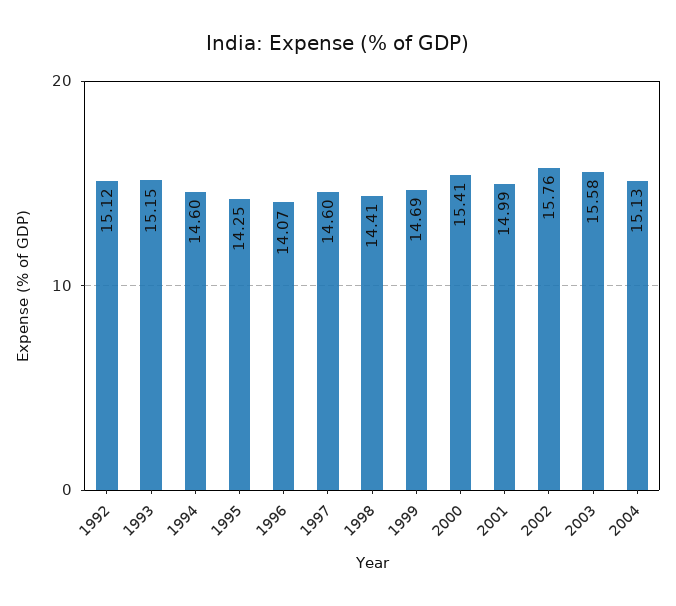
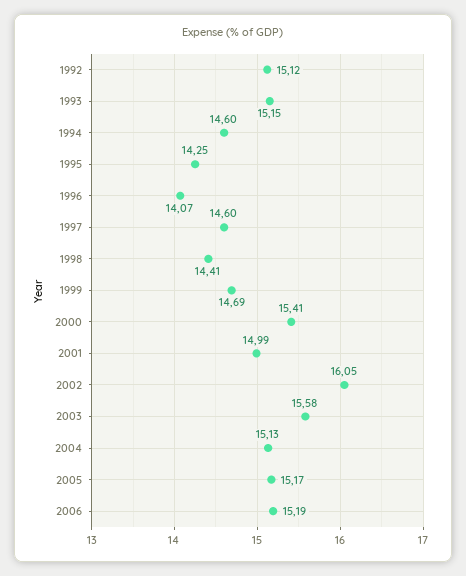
2002: 15.76 -> 16.05
2005: none -> 15.17
2006: none -> 15.19

